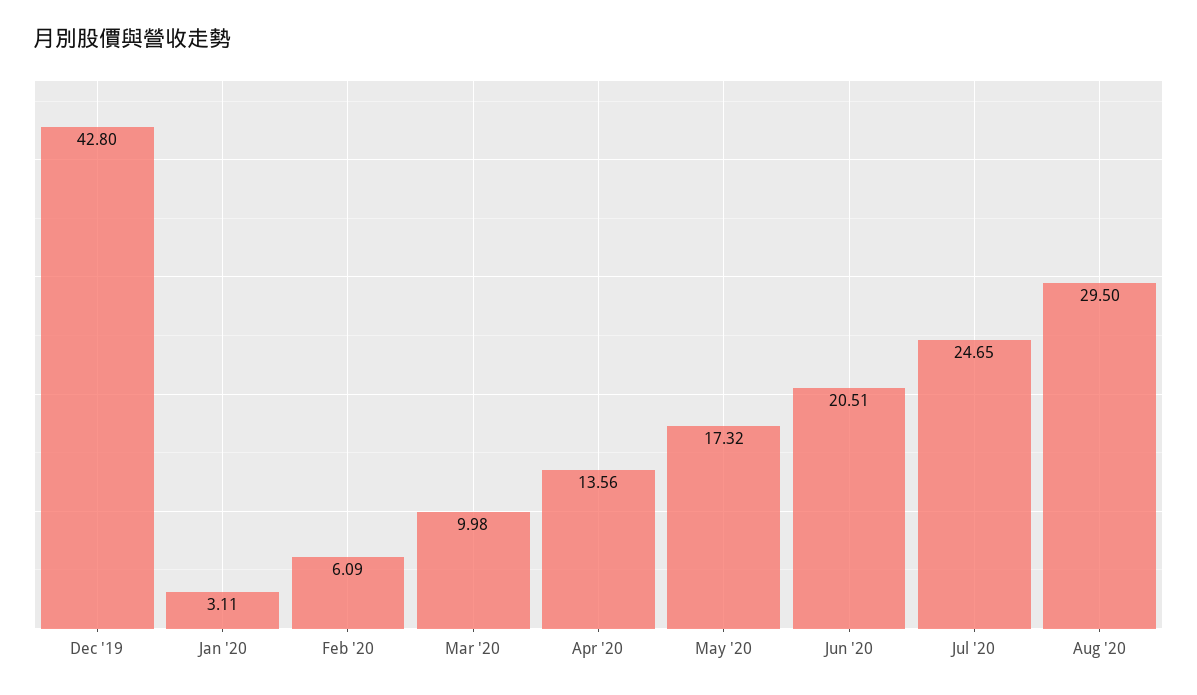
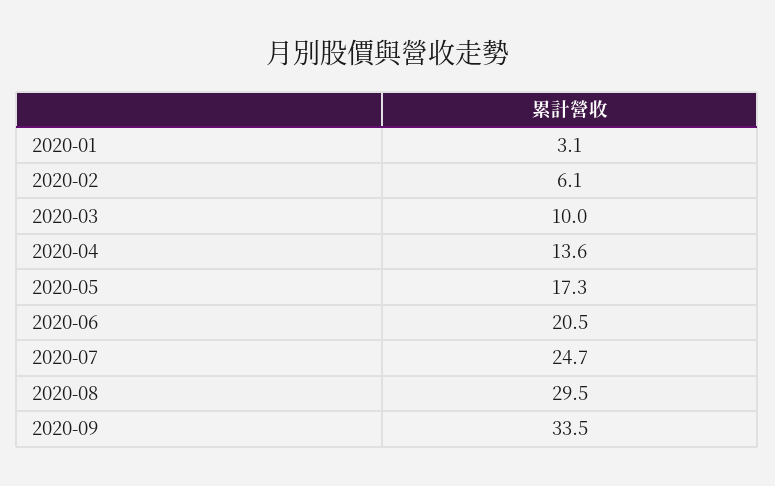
Dec '19: 42.8 -> none
2020-09: none -> 33.5

